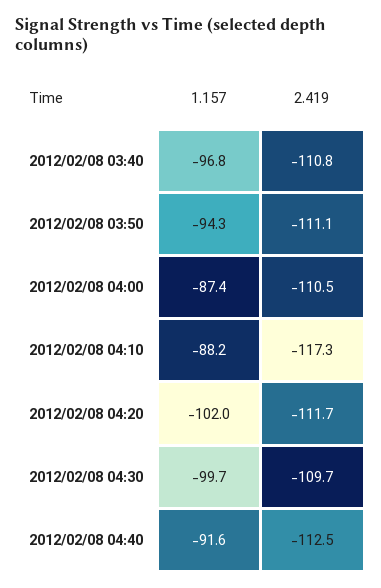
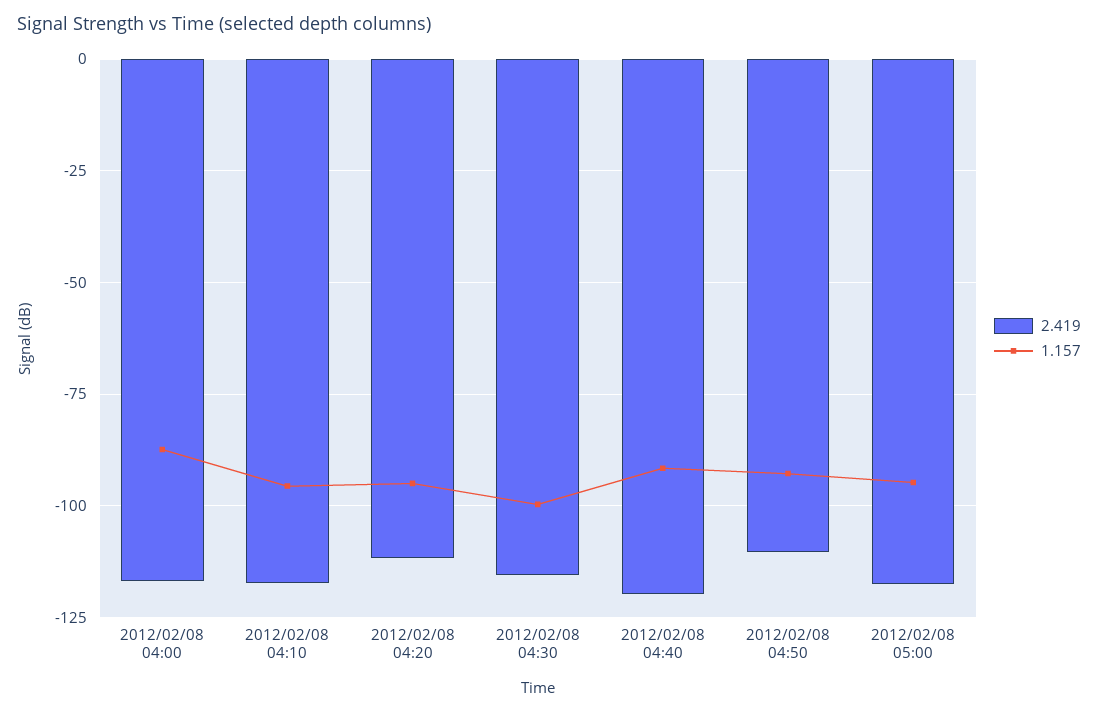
1.157, 2012/02/08 03:40: -96.8 -> none
2.419, 2012/02/08 03:40: -110.8 -> none
1.157, 2012/02/08 03:50: -94.3 -> none
2.419, 2012/02/08 03:50: -111.1 -> none
2.419, 2012/02/08 04:00: -110.5 -> -117.5
1.157, 2012/02/08 04:10: -88.2 -> -95
1.157, 2012/02/08 04:20: -102 -> -95
2.419, 2012/02/08 04:30: -109.7 -> -115
2.419, 2012/02/08 04:40: -112.5 -> -120
2.419, 2012/02/08 04:50: none -> -110
1.157, 2012/02/08 04:50: none -> -92.5
2.419, 2012/02/08 05:00: none -> -117.5
1.157, 2012/02/08 05:00: none -> -95

